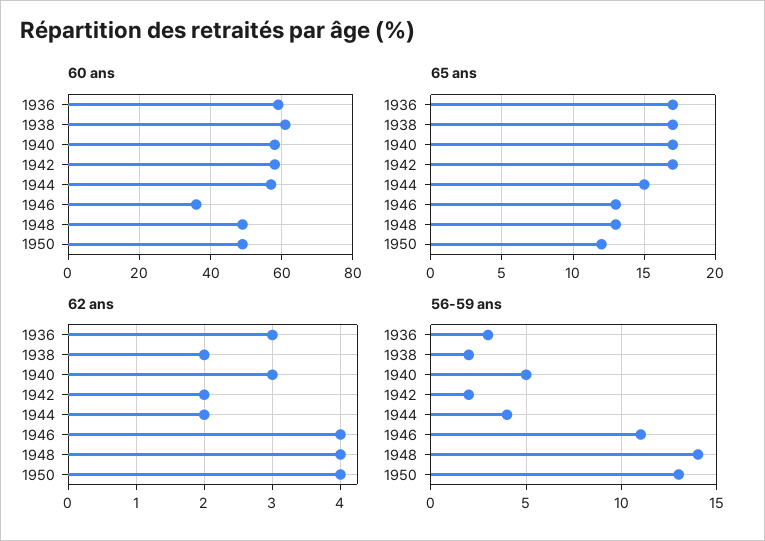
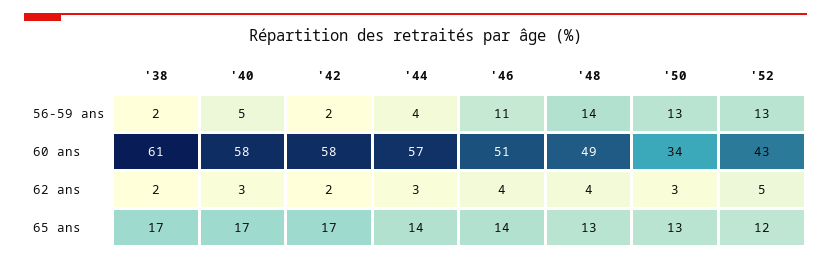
60 ans, 1936: 60 -> none
60 ans, 1946: 35 -> 51
60 ans, 1950: 50 -> 34
65 ans, 1936: 17 -> none
65 ans, 1944: 15 -> 14
65 ans, 1946: 13 -> 14
65 ans, 1950: 12 -> 13
62 ans, 1936: 3 -> none
62 ans, 1944: 2 -> 3
62 ans, 1950: 4 -> 3
56-59 ans, 1936: 3 -> none
56-59 ans, '52: none -> 13
60 ans, '52: none -> 43
62 ans, '52: none -> 5
65 ans, '52: none -> 12

